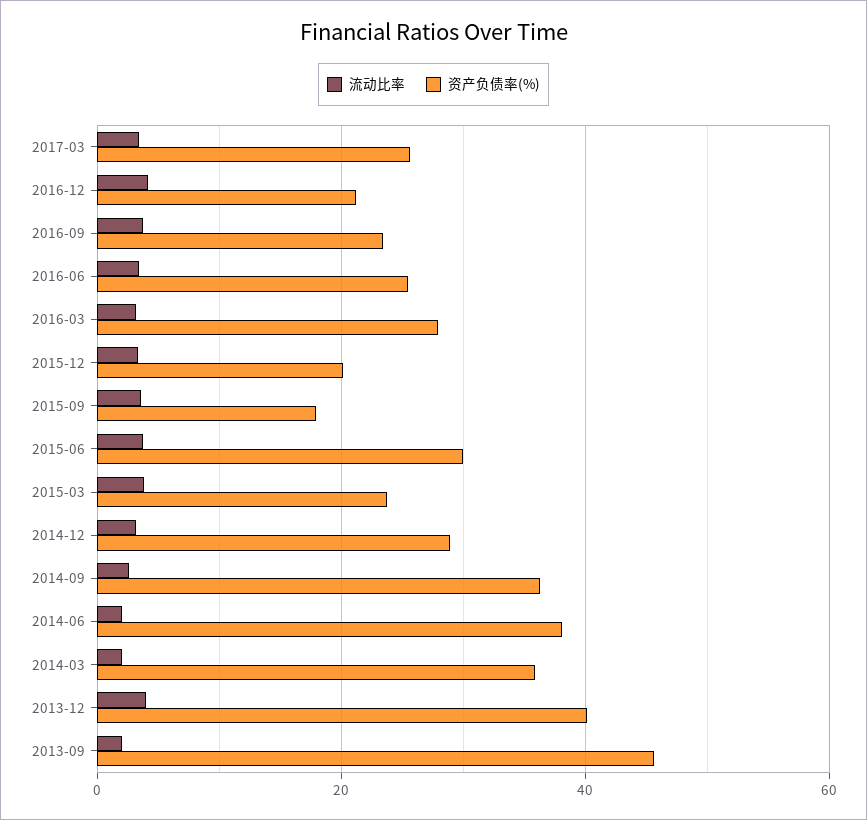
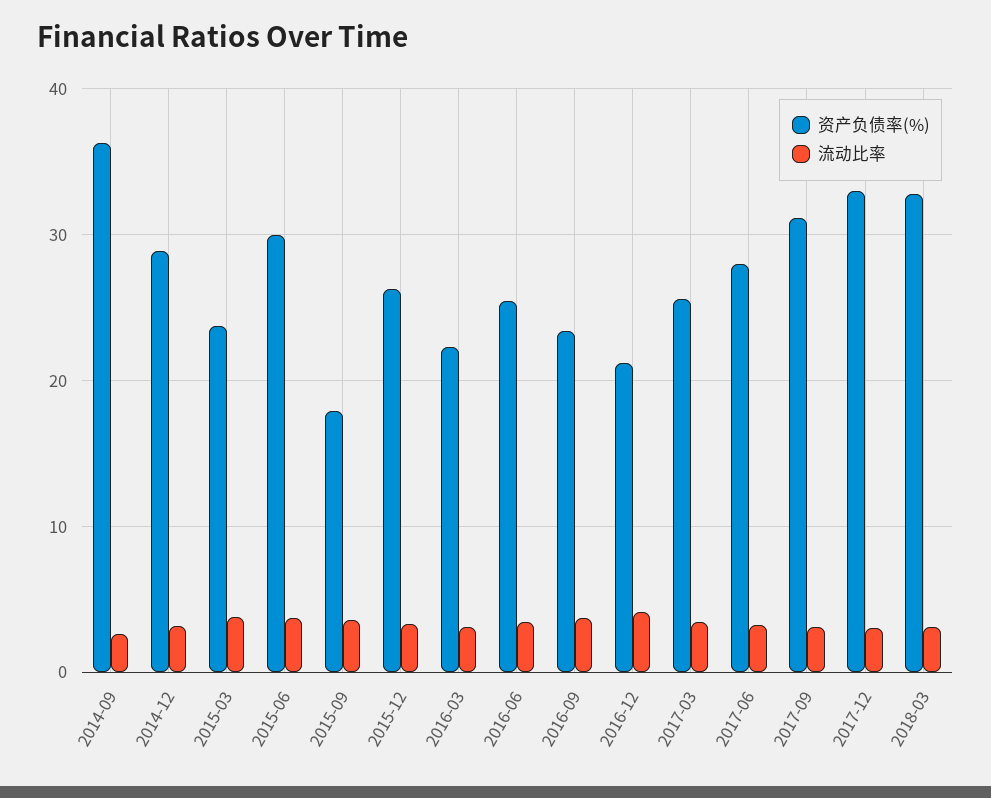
资产负债率(%), 2016-03: 28 -> 22
资产负债率(%), 2015-12: 20 -> 26
流动比率, 2014-06: 2 -> none
资产负债率(%), 2014-06: 38 -> none
流动比率, 2014-03: 2 -> none
资产负债率(%), 2014-03: 36 -> none
流动比率, 2013-12: 4 -> none
资产负债率(%), 2013-12: 40 -> none
流动比率, 2013-09: 2 -> none
资产负债率(%), 2013-09: 46 -> none
资产负债率(%), 2017-06: none -> 28
流动比率, 2017-06: none -> 3
资产负债率(%), 2017-09: none -> 31
流动比率, 2017-09: none -> 3
资产负债率(%), 2017-12: none -> 33
流动比率, 2017-12: none -> 3
资产负债率(%), 2018-03: none -> 33
流动比率, 2018-03: none -> 3

